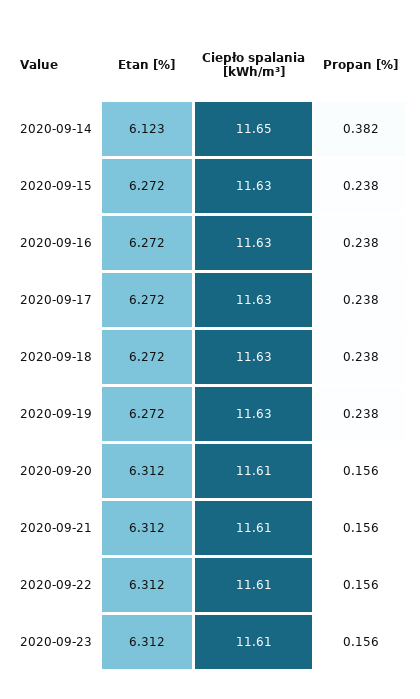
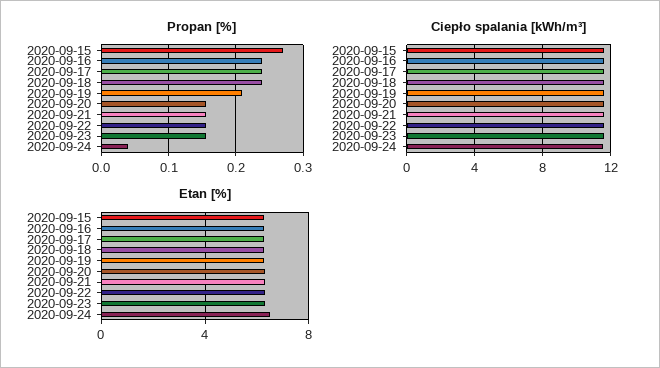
Etan [%], 2020-09-14: 6.123 -> none
Ciepło spalania [kWh/m³], 2020-09-14: 11.65 -> none
Propan [%], 2020-09-14: 0.382 -> none
Propan [%], 2020-09-15: 0.238 -> 0.27
Propan [%], 2020-09-19: 0.238 -> 0.21
Propan [%], 2020-09-24: none -> 0.04
Ciepło spalania [kWh/m³], 2020-09-24: none -> 11.5
Etan [%], 2020-09-24: none -> 6.5

